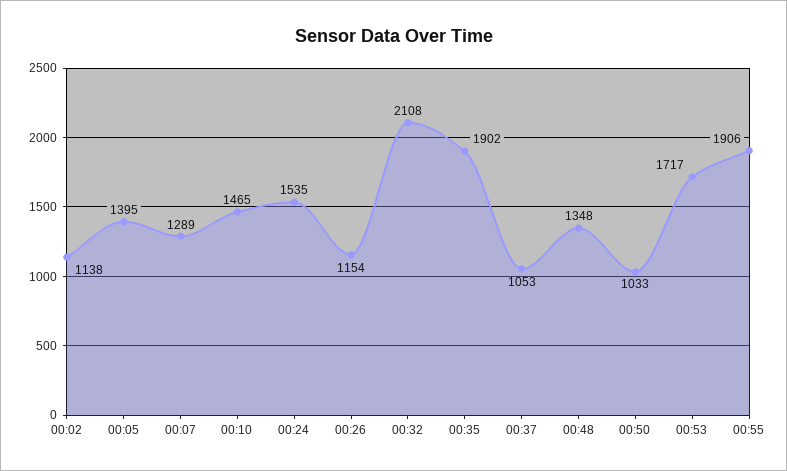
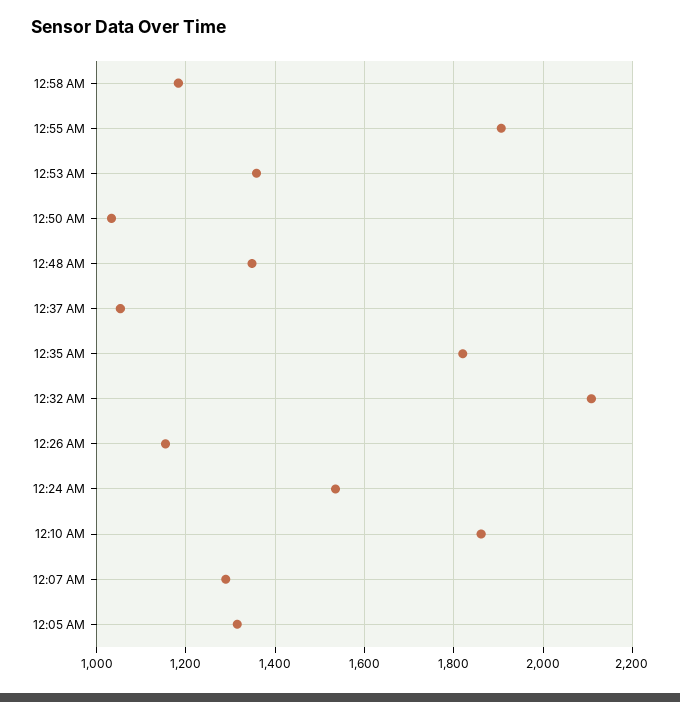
00:02: 1138 -> none
00:05: 1395 -> 1320
00:10: 1465 -> 1860
00:35: 1902 -> 1820
00:53: 1717 -> 1360
12:58 AM: none -> 1180

